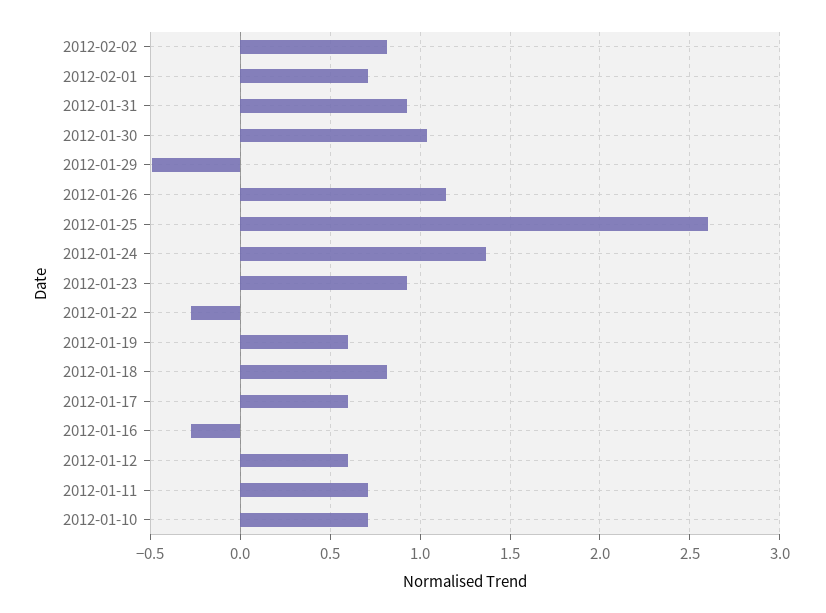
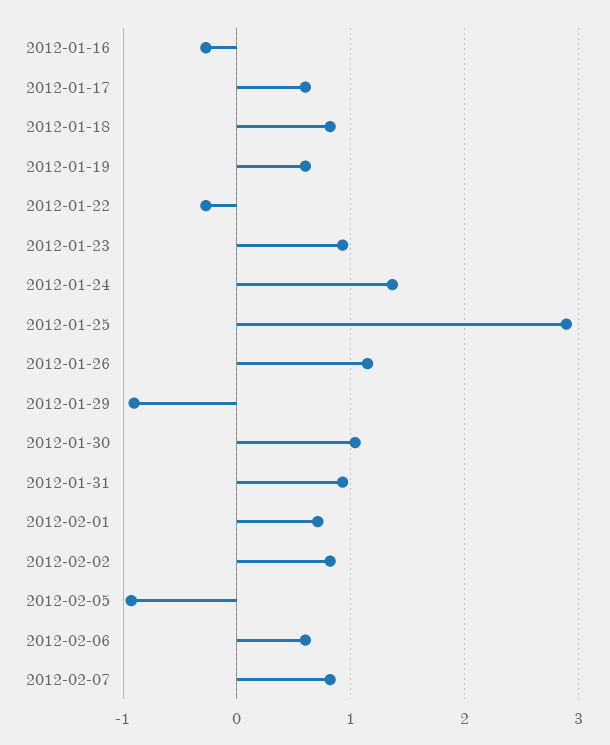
2012-01-29: -0.5 -> -0.9
2012-01-25: 2.6 -> 2.9
2012-01-12: 0.6 -> none
2012-01-11: 0.7 -> none
2012-01-10: 0.7 -> none
2012-02-05: none -> -0.9
2012-02-06: none -> 0.6
2012-02-07: none -> 0.8

